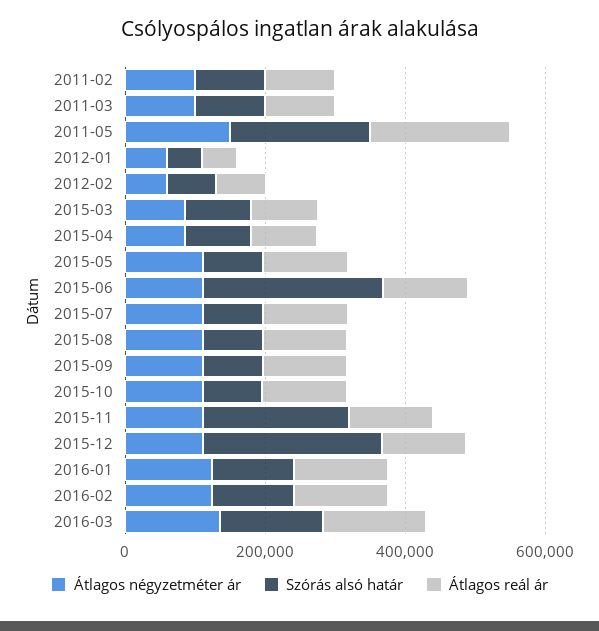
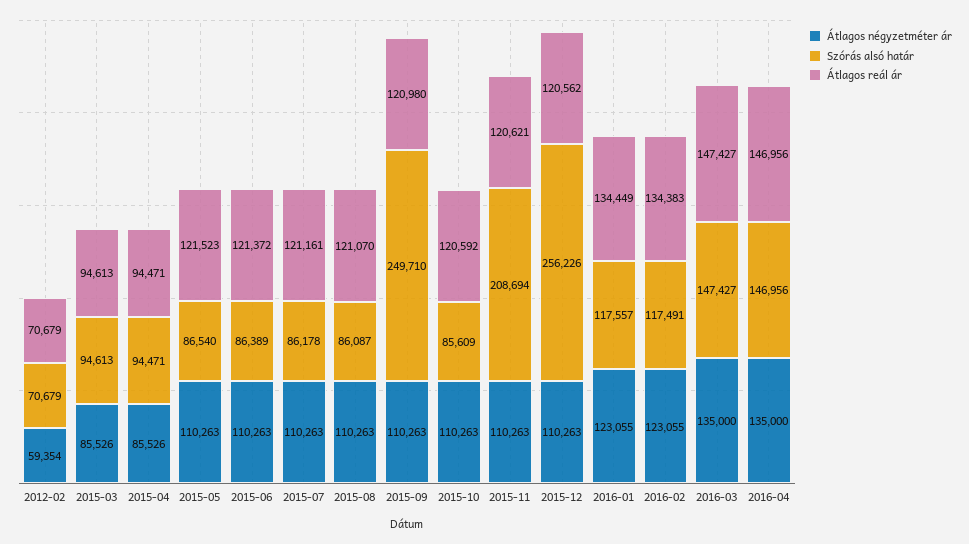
Átlagos négyzetméter ár, 2011-02: 100000 -> none
Szórás alsó határ, 2011-02: 100000 -> none
Átlagos reál ár, 2011-02: 100000 -> none
Átlagos négyzetméter ár, 2011-03: 100000 -> none
Szórás alsó határ, 2011-03: 100000 -> none
Átlagos reál ár, 2011-03: 100000 -> none
Átlagos négyzetméter ár, 2011-05: 150000 -> none
Szórás alsó határ, 2011-05: 200000 -> none
Átlagos reál ár, 2011-05: 200000 -> none
Átlagos négyzetméter ár, 2012-01: 50000 -> none
Szórás alsó határ, 2012-01: 50000 -> none
Átlagos reál ár, 2012-01: 50000 -> none
Szórás alsó határ, 2015-06: 250000 -> 86389
Szórás alsó határ, 2015-09: 100000 -> 249710
Átlagos négyzetméter ár, 2016-04: none -> 135000
Szórás alsó határ, 2016-04: none -> 146956
Átlagos reál ár, 2016-04: none -> 146956

